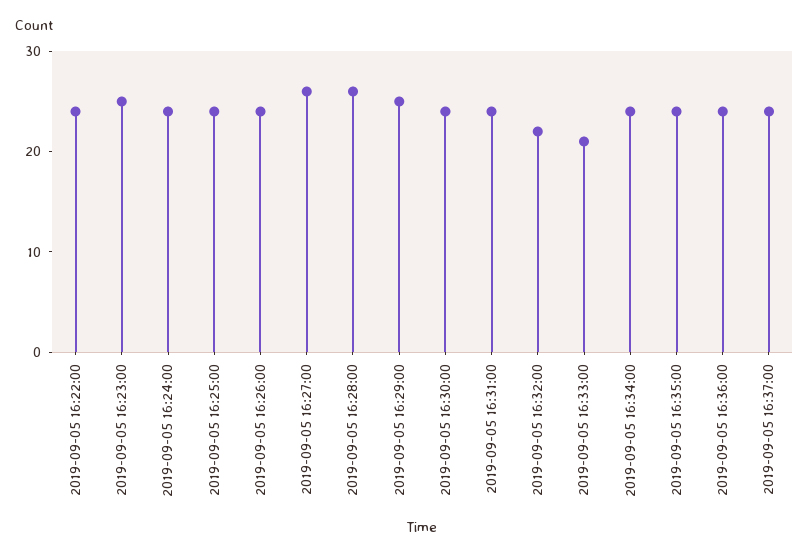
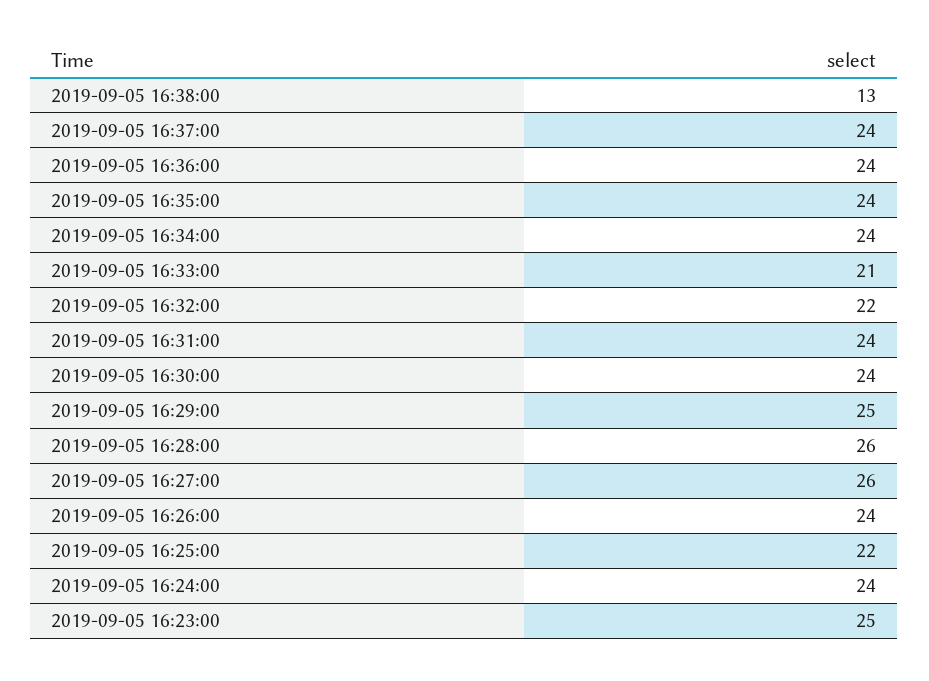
2019-09-05 16:22:00: 24 -> none
2019-09-05 16:25:00: 24 -> 22
2019-09-05 16:38:00: none -> 13

